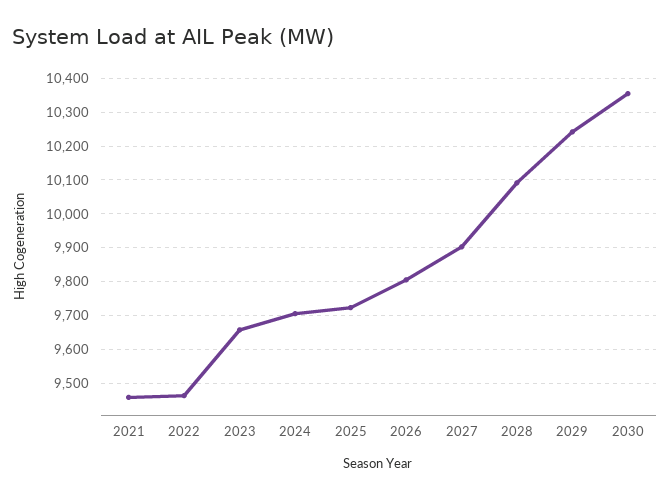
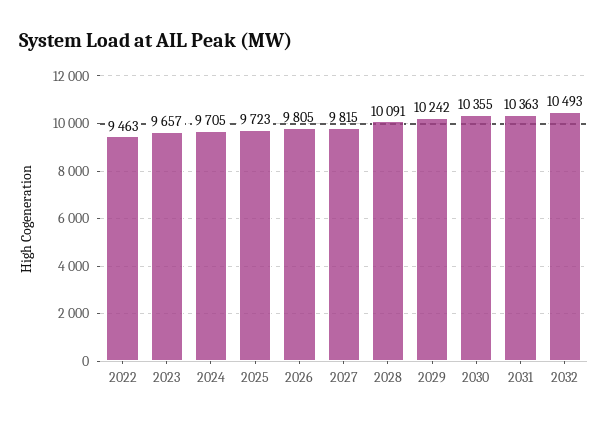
2021: 9460 -> none
2027: 9900 -> 9815
2031: none -> 10363
2032: none -> 10493

